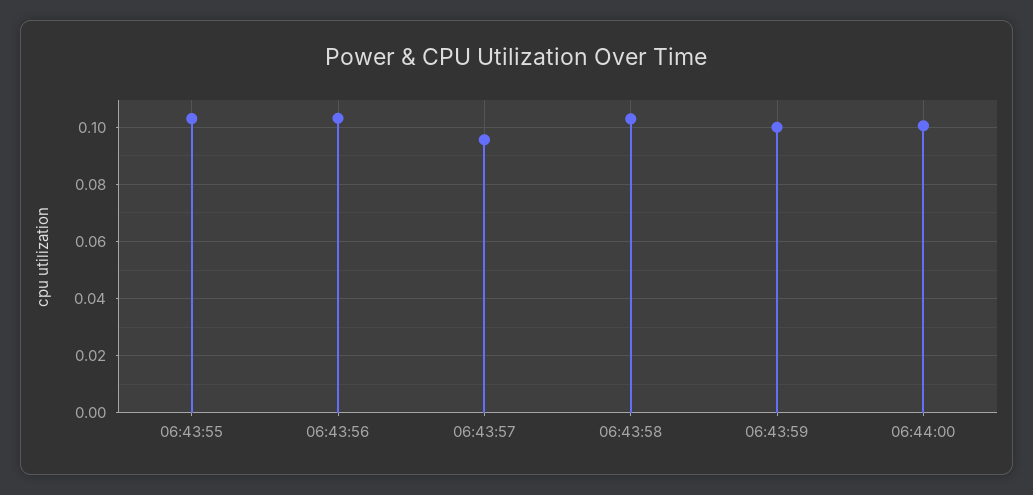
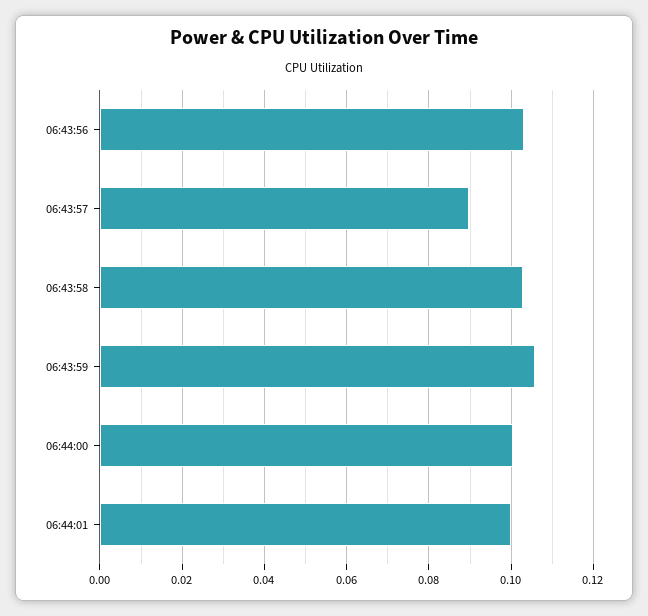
06:43:55: 0.1025 -> none
06:43:57: 0.095 -> 0.09
06:43:59: 0.1 -> 0.106
06:44:01: none -> 0.1

